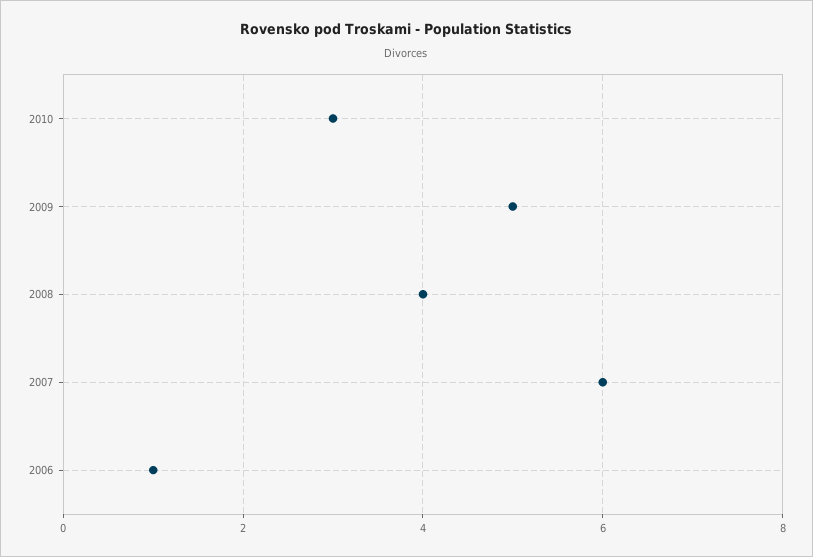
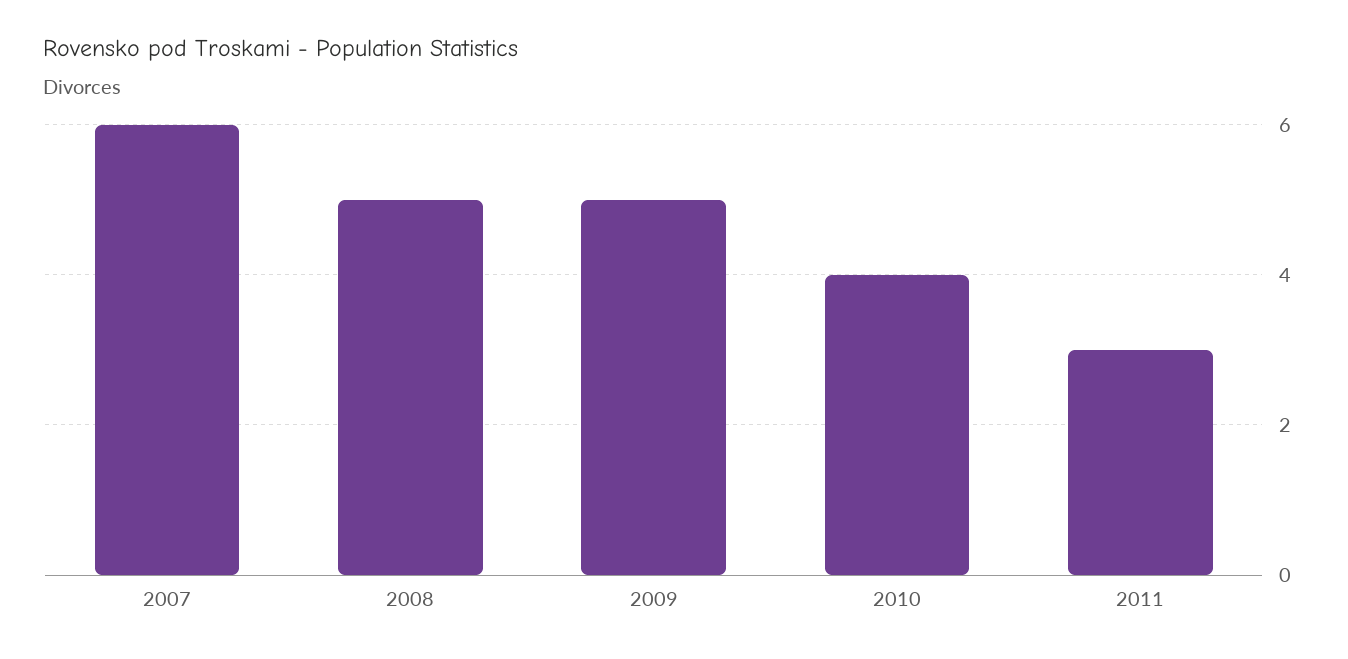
2010: 3 -> 4
2008: 4 -> 5
2006: 1 -> none
2011: none -> 3

